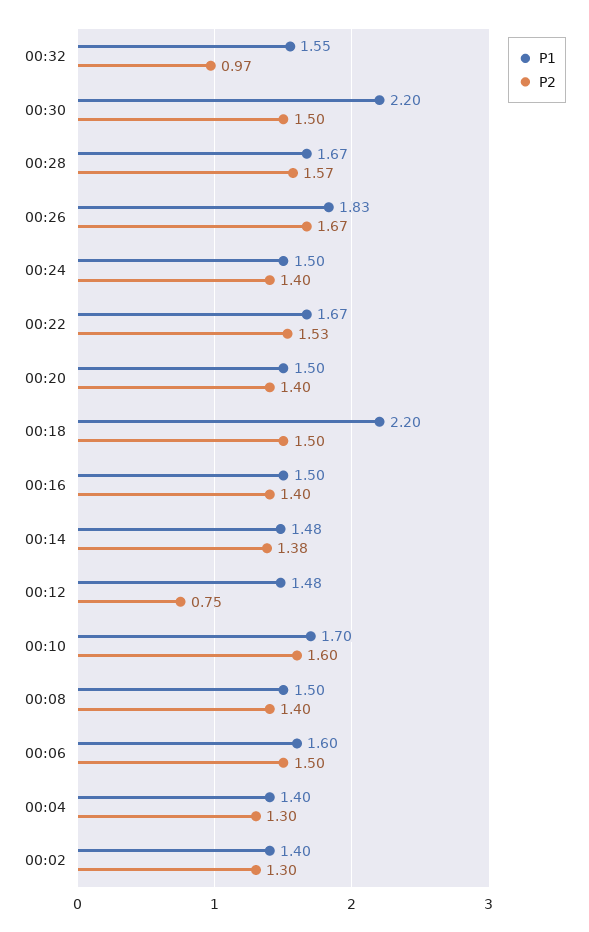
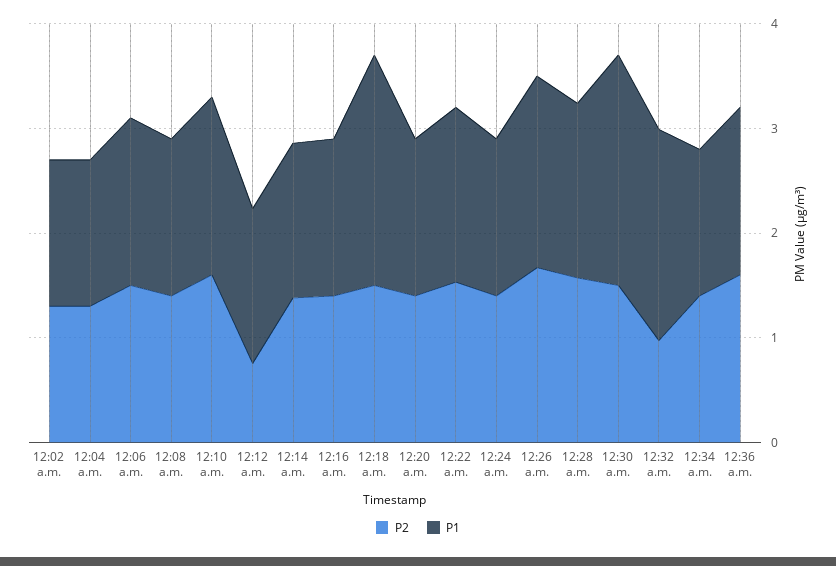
P1, 00:32: 1.55 -> 2
P2, 12:34 a.m.: none -> 1.4
P1, 12:34 a.m.: none -> 1.4
P2, 12:36 a.m.: none -> 1.6
P1, 12:36 a.m.: none -> 1.6

